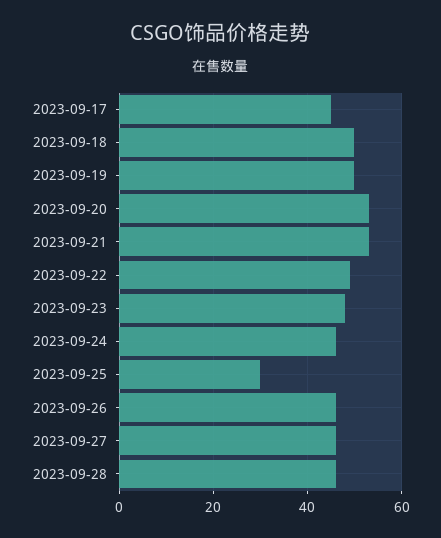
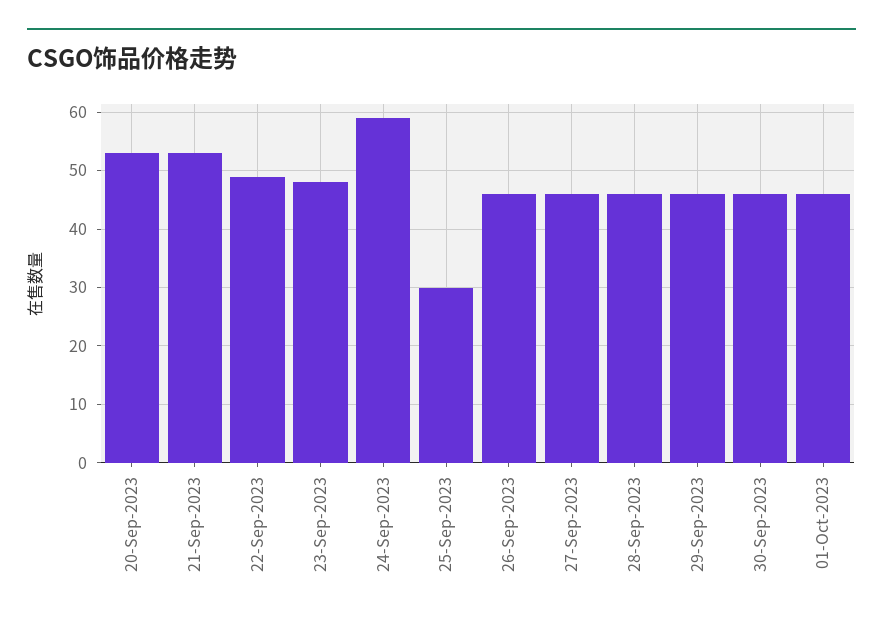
2023-09-17: 45 -> none
2023-09-18: 50 -> none
2023-09-19: 50 -> none
2023-09-24: 45 -> 60
29-Sep-2023: none -> 45
30-Sep-2023: none -> 45
01-Oct-2023: none -> 45

